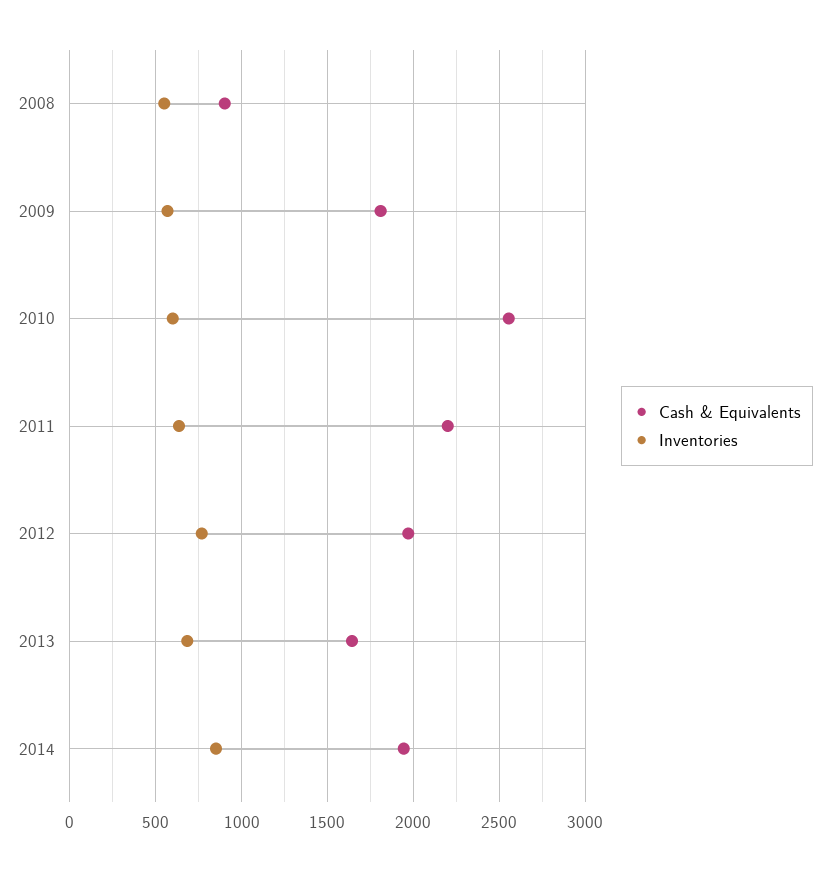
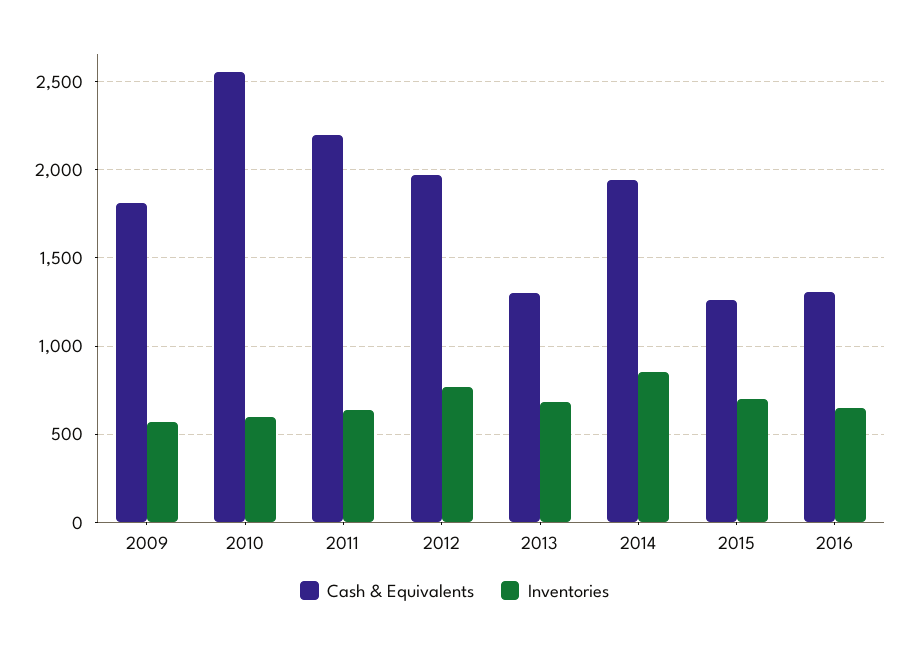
Cash & Equivalents, 2008: 900 -> none
Inventories, 2008: 550 -> none
Cash & Equivalents, 2013: 1650 -> 1300
Cash & Equivalents, 2015: none -> 1250
Inventories, 2015: none -> 700
Cash & Equivalents, 2016: none -> 1300
Inventories, 2016: none -> 650

